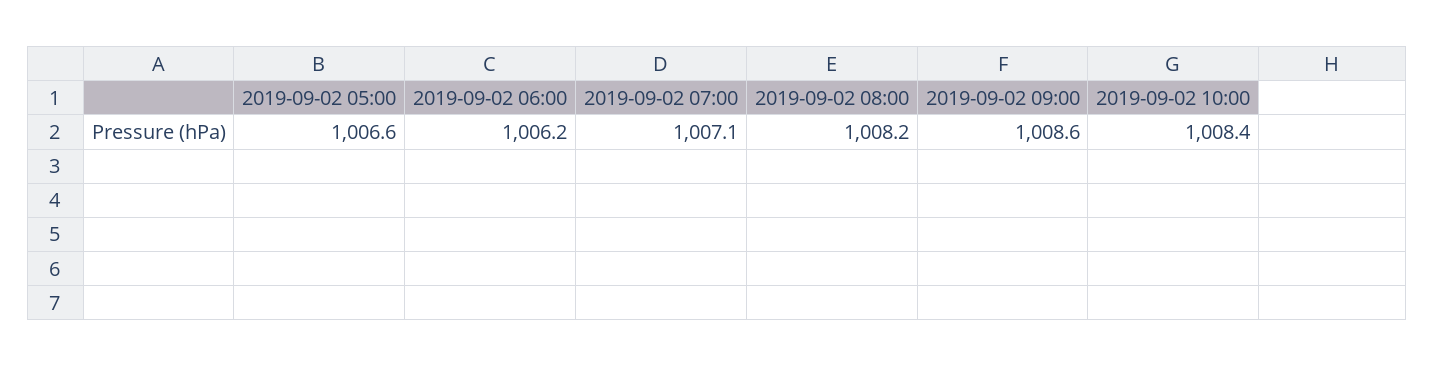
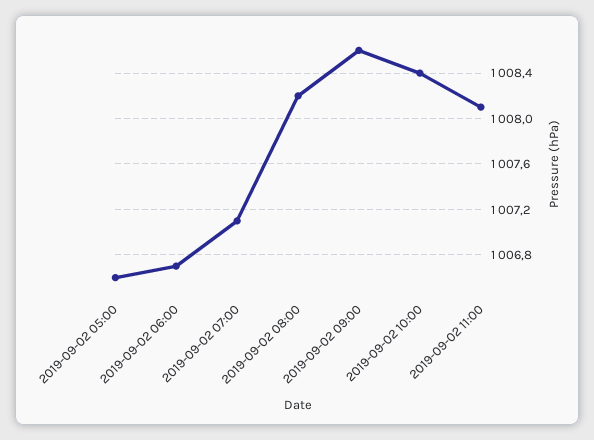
2019-09-02 06:00: 1006.2 -> 1006.7
2019-09-02 11:00: none -> 1008.1

